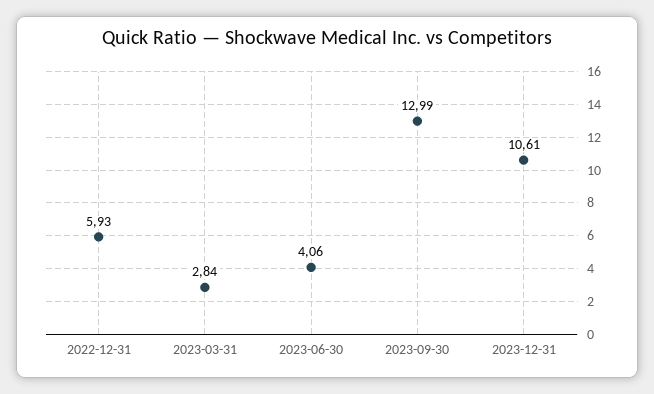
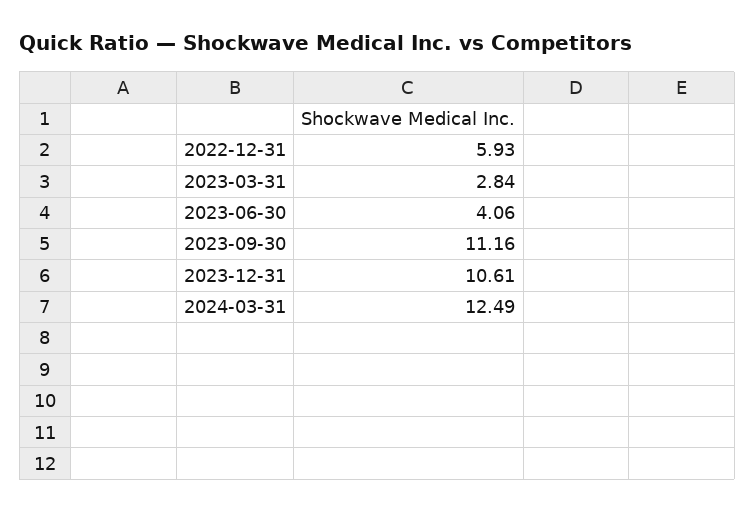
2023-09-30: 12.99 -> 11.16
2024-03-31: none -> 12.49

